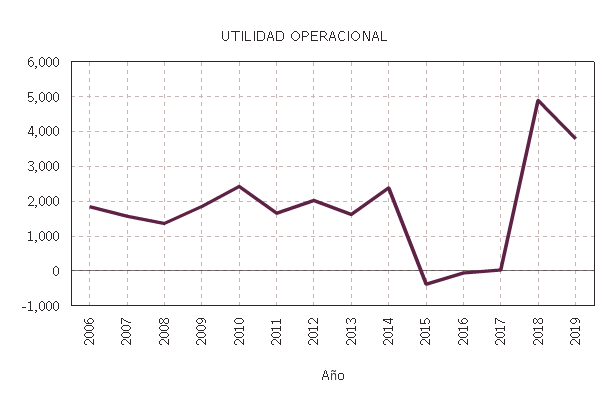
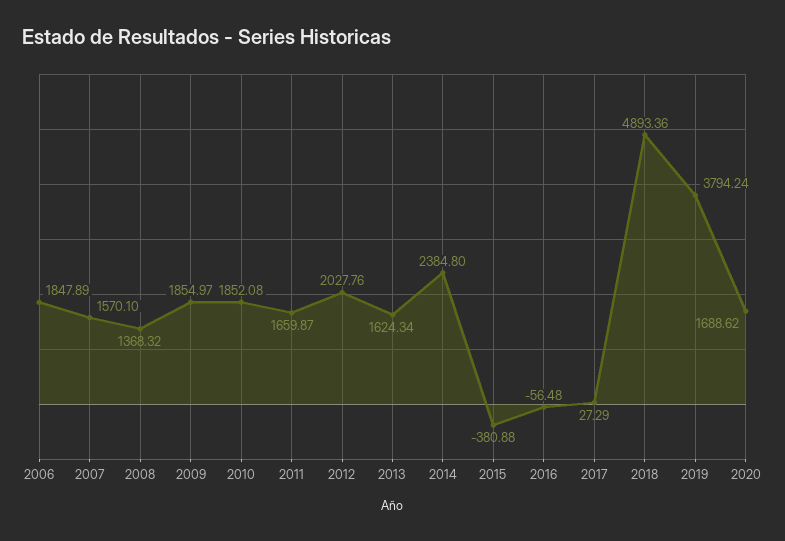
2010: 2400 -> 1852.08
2020: none -> 1688.62

